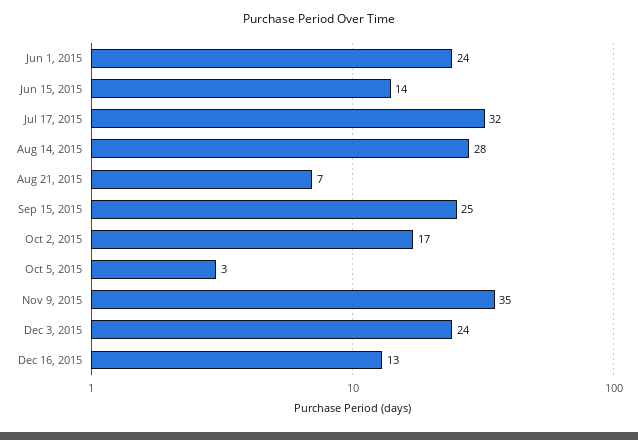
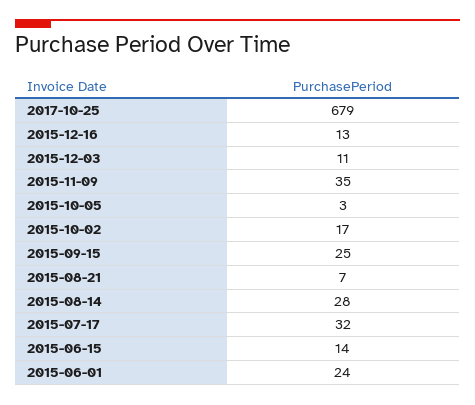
Dec 3, 2015: 24 -> 11
2017-10-25: none -> 679

